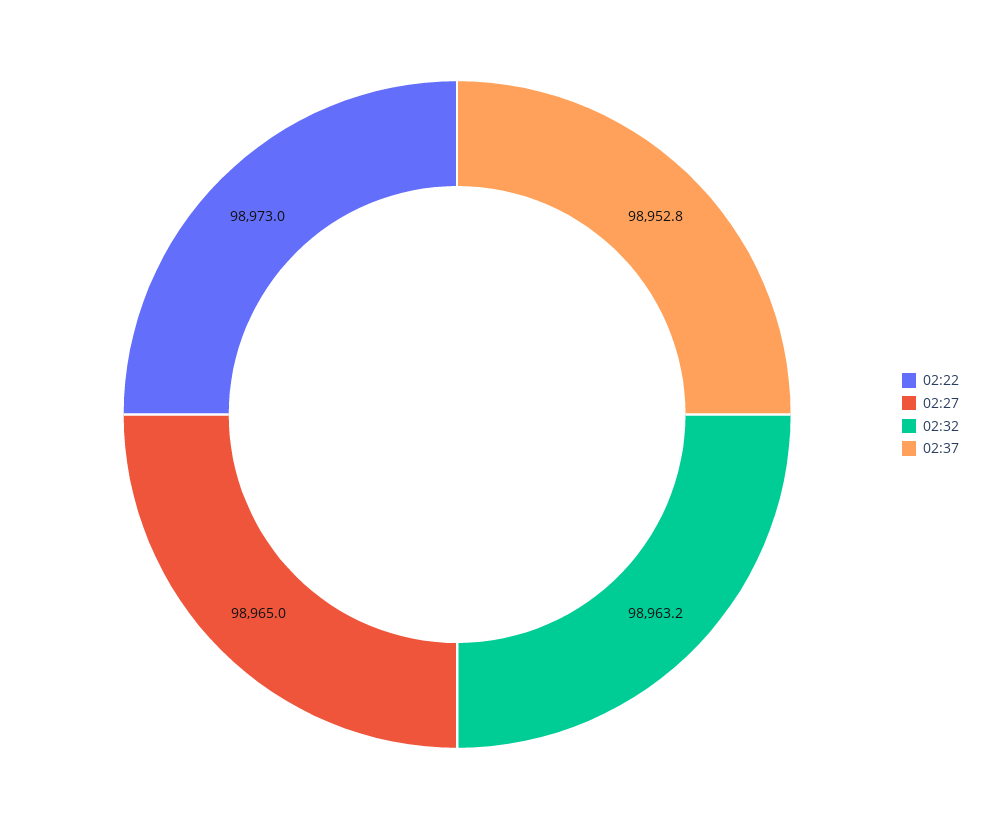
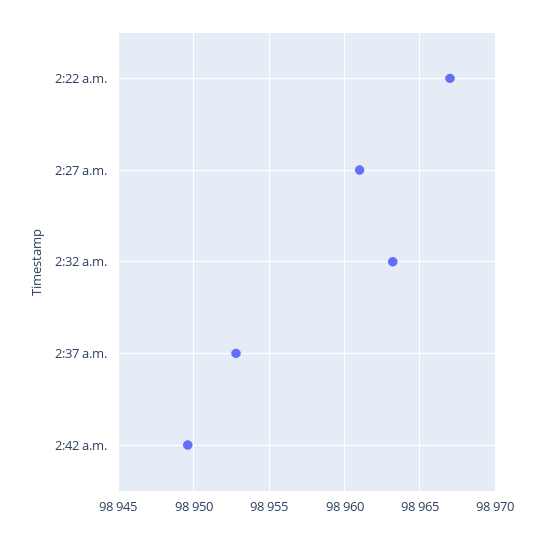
02:22: 98973 -> 98967
02:27: 98965 -> 98961
2:42 a.m.: none -> 98949.5

